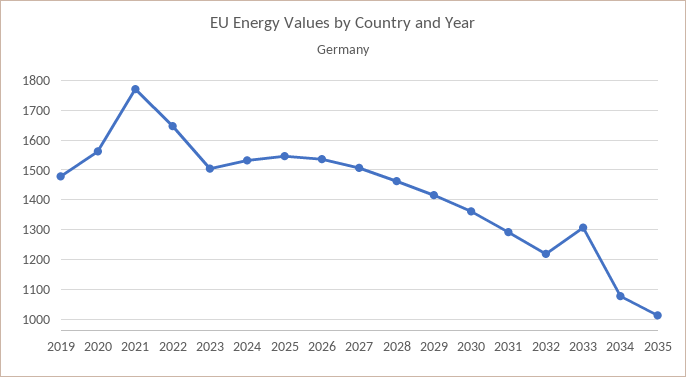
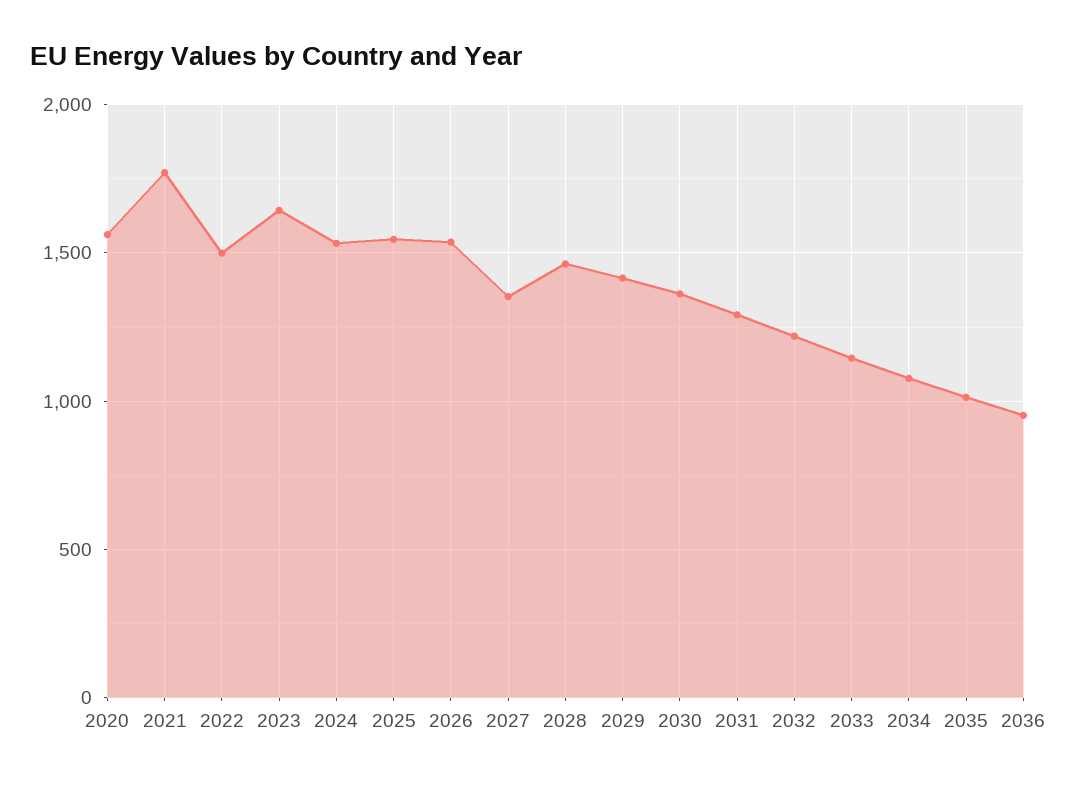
2019: 1475 -> none
2022: 1650 -> 1500
2023: 1500 -> 1650
2027: 1500 -> 1350
2033: 1300 -> 1150
2036: none -> 950

